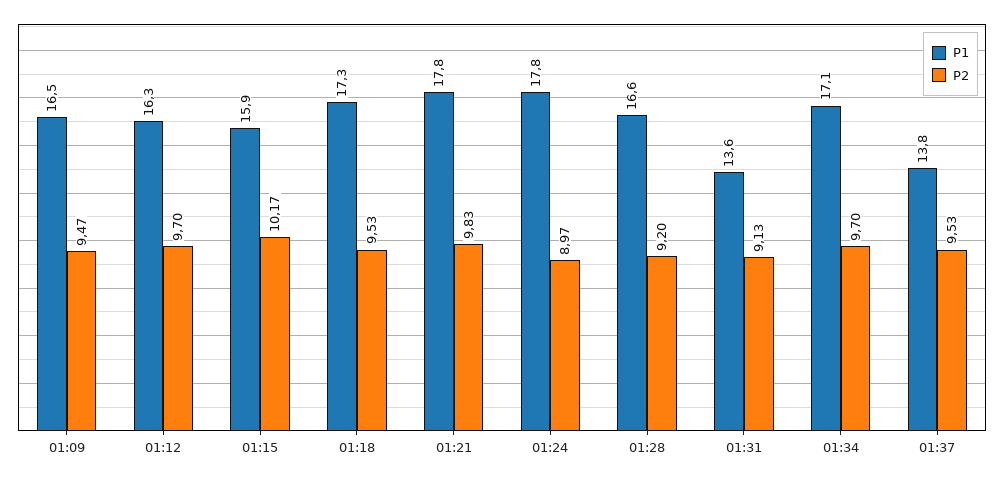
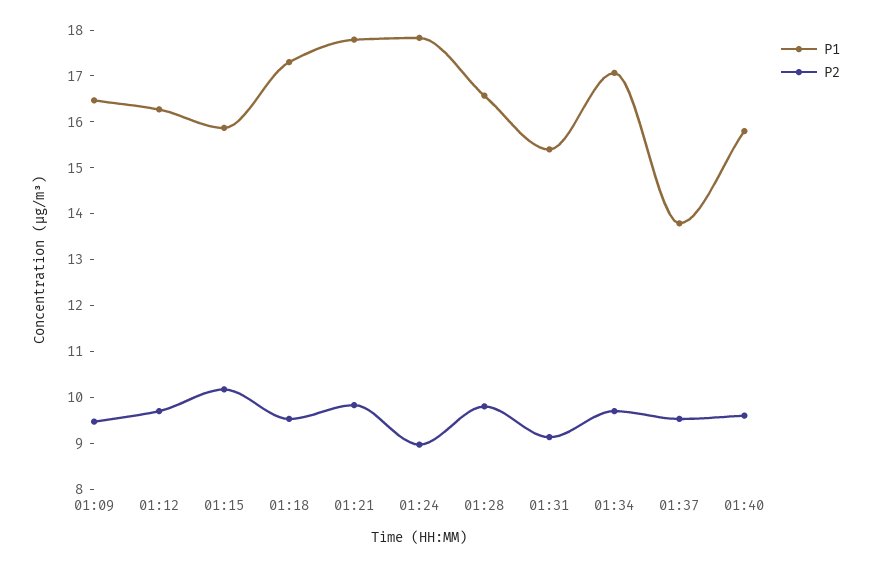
P2, 01:28: 9.2 -> 9.8
P1, 01:31: 13.6 -> 15.4
P1, 01:40: none -> 15.8
P2, 01:40: none -> 9.6

